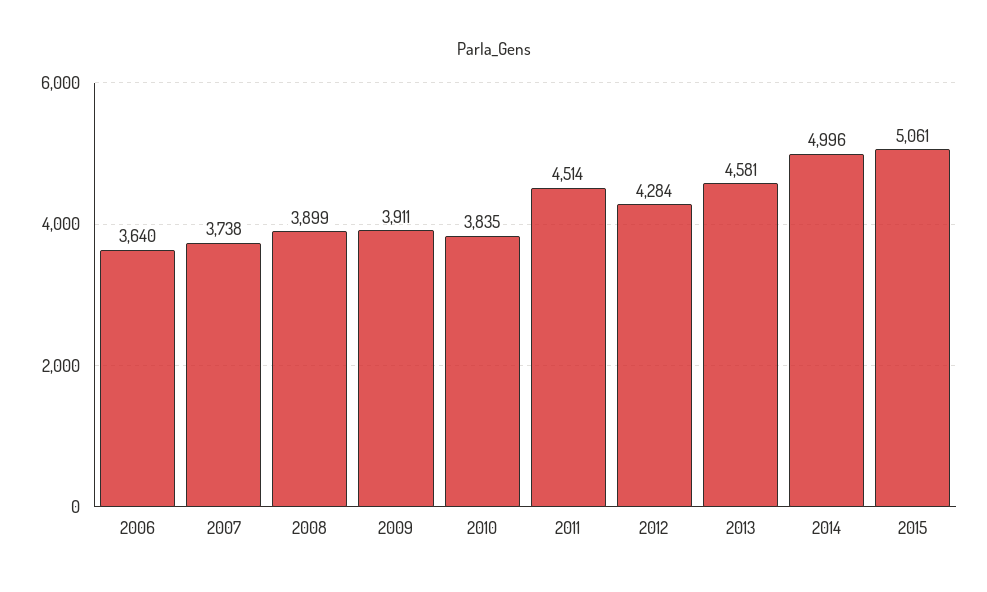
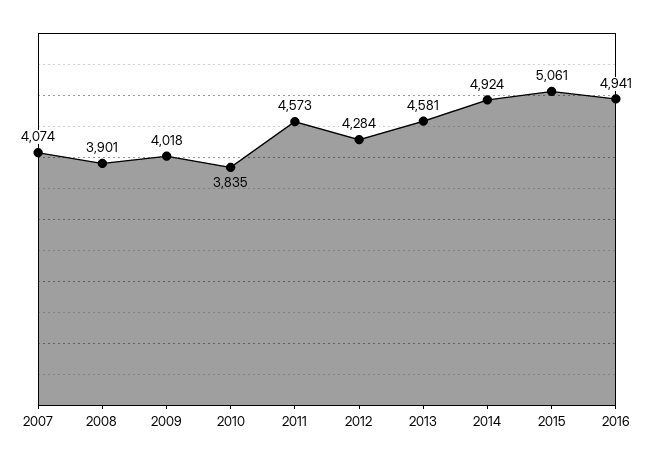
2006: 3640 -> none
2007: 3738 -> 4074
2008: 3899 -> 3901
2009: 3911 -> 4018
2011: 4514 -> 4573
2014: 4996 -> 4924
2016: none -> 4941

